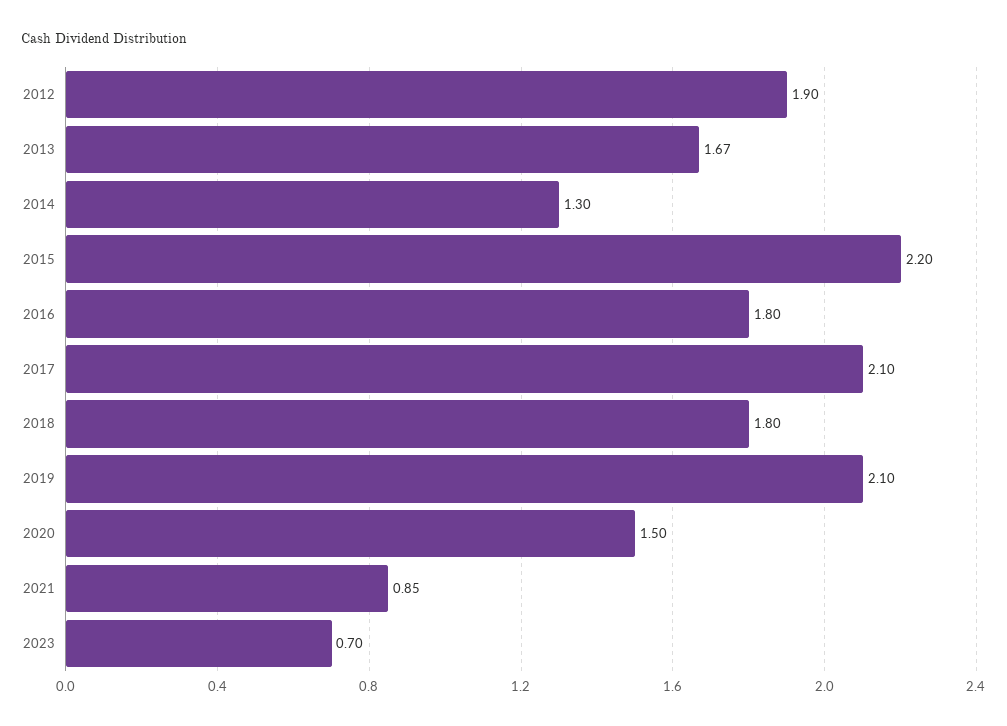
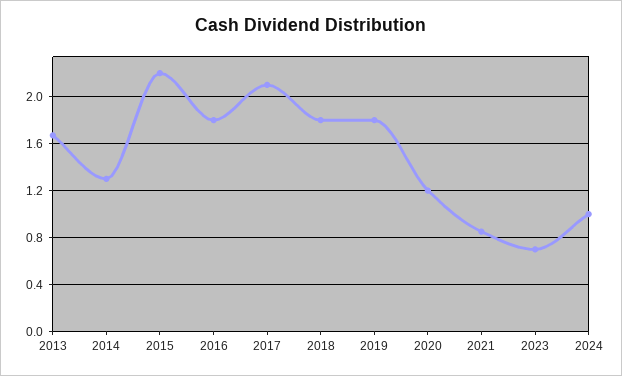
2012: 1.9 -> none
2019: 2.1 -> 1.8
2020: 1.5 -> 1.2
2024: none -> 1

